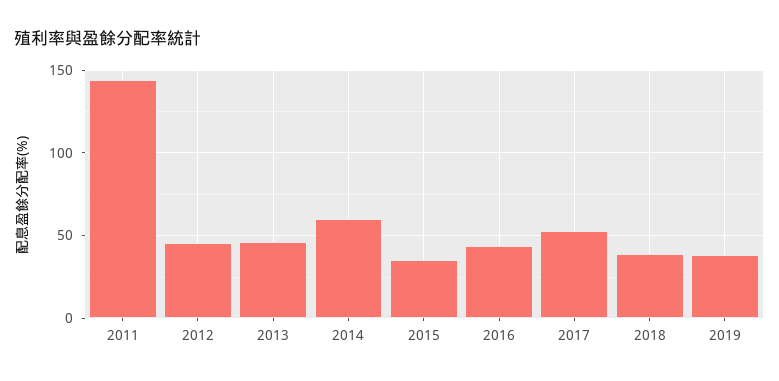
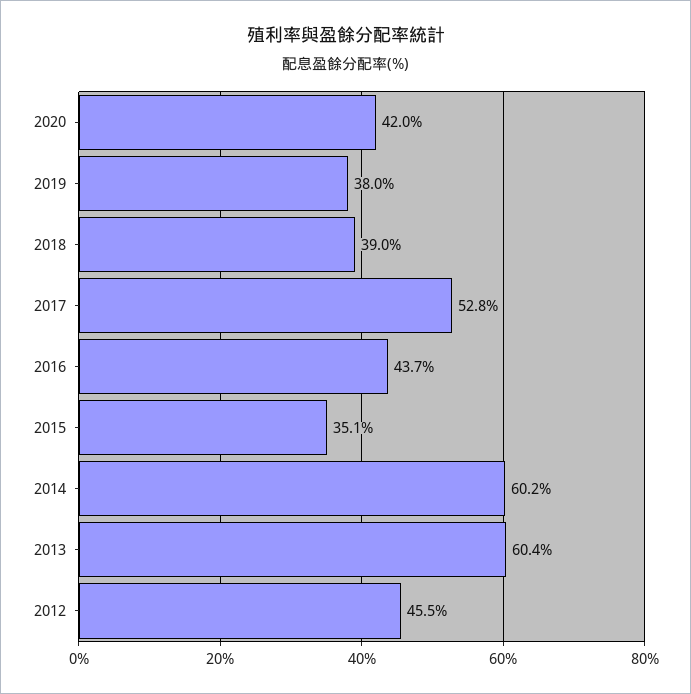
2011: 145 -> none
2013: 45 -> 60.4
2020: none -> 42

